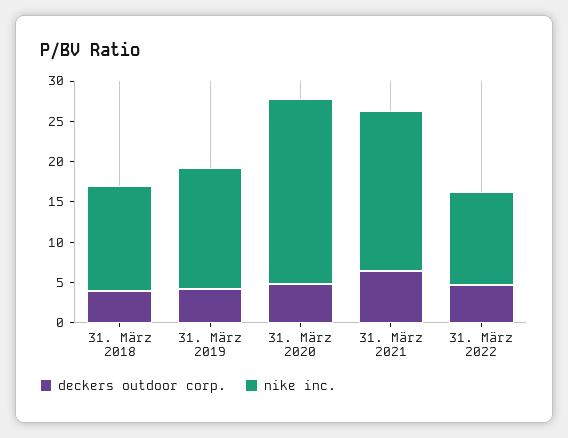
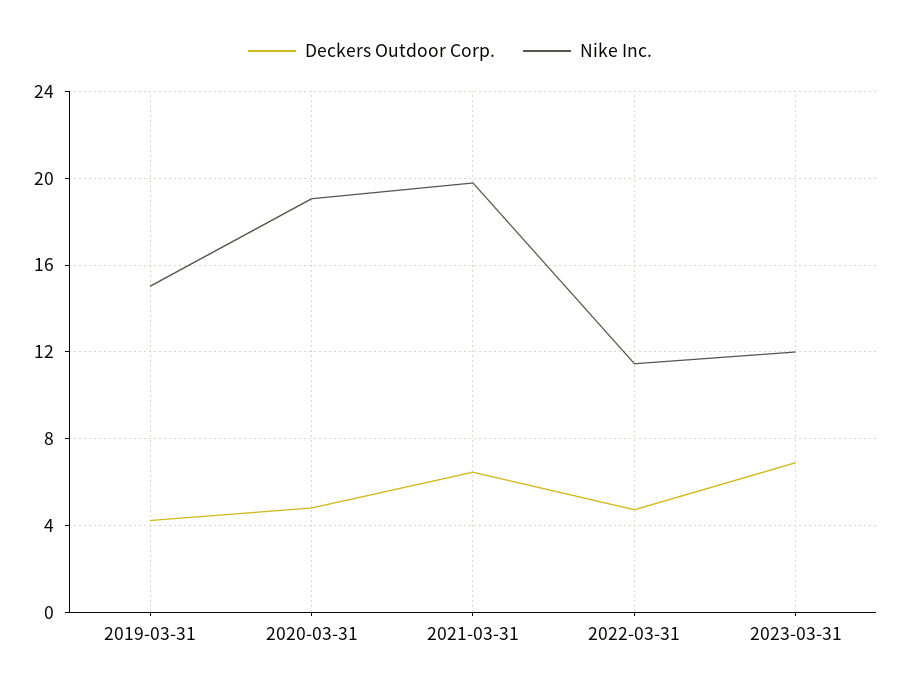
deckers outdoor corp., 31. März 2018: 4 -> none
nike inc., 31. März 2018: 13 -> none
nike inc., 31. März 2020: 23 -> 19
deckers outdoor corp., 2023-03-31: none -> 7
nike inc., 2023-03-31: none -> 12

